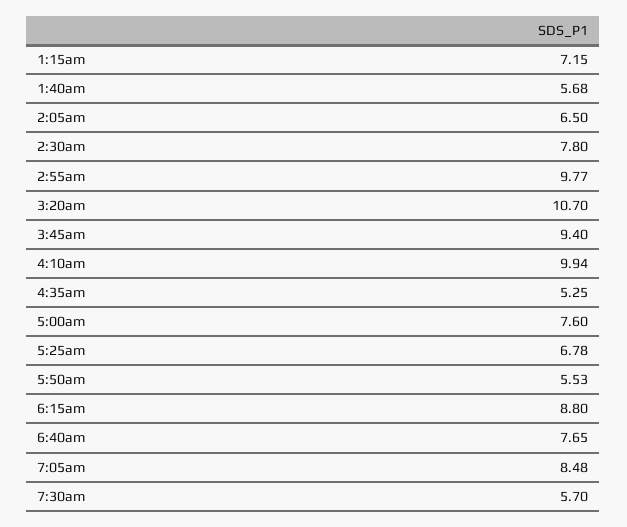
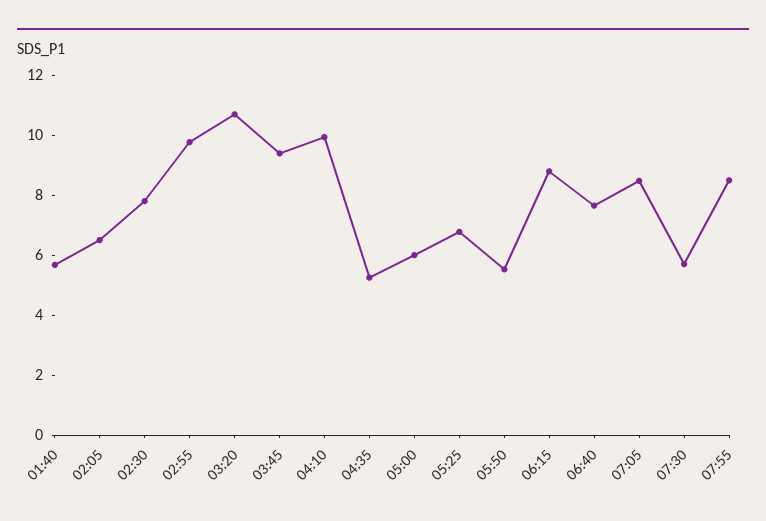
1:15am: 7.15 -> none
5:00am: 7.6 -> 6
07:55: none -> 8.5

